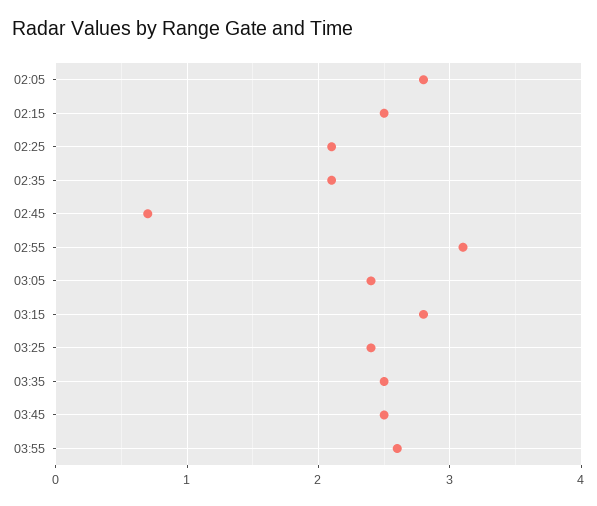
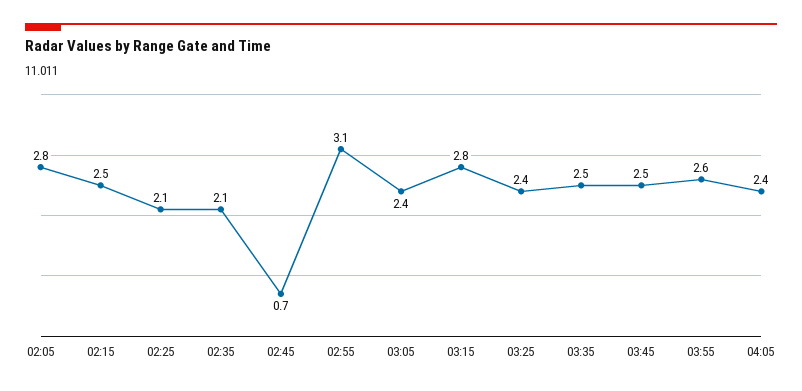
04:05: none -> 2.4

